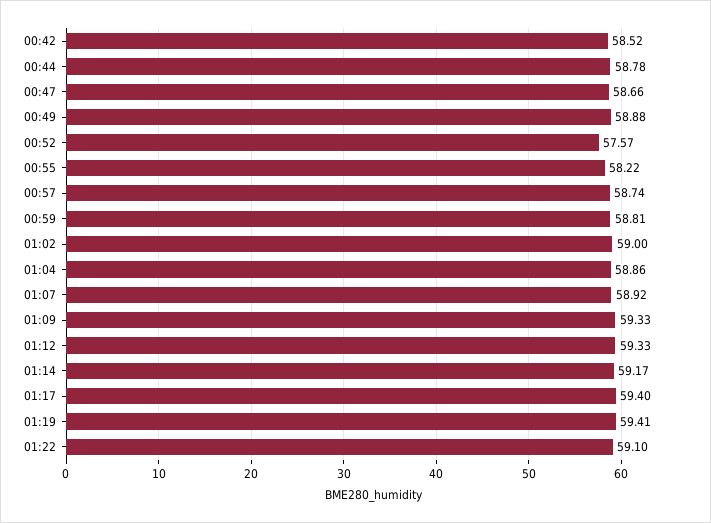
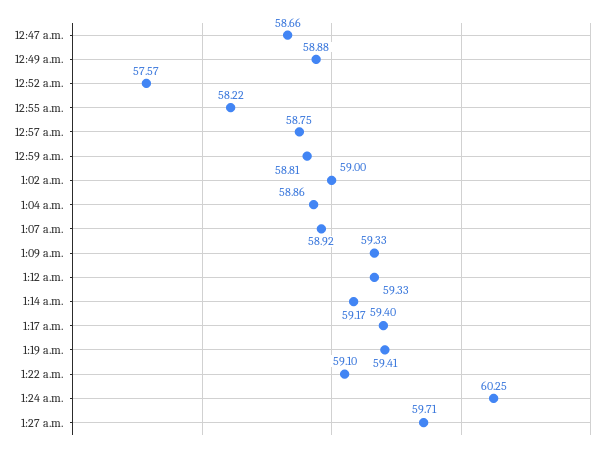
00:42: 58.52 -> none
00:44: 58.78 -> none
00:57: 58.74 -> 58.75
1:24 a.m.: none -> 60.25
1:27 a.m.: none -> 59.71

